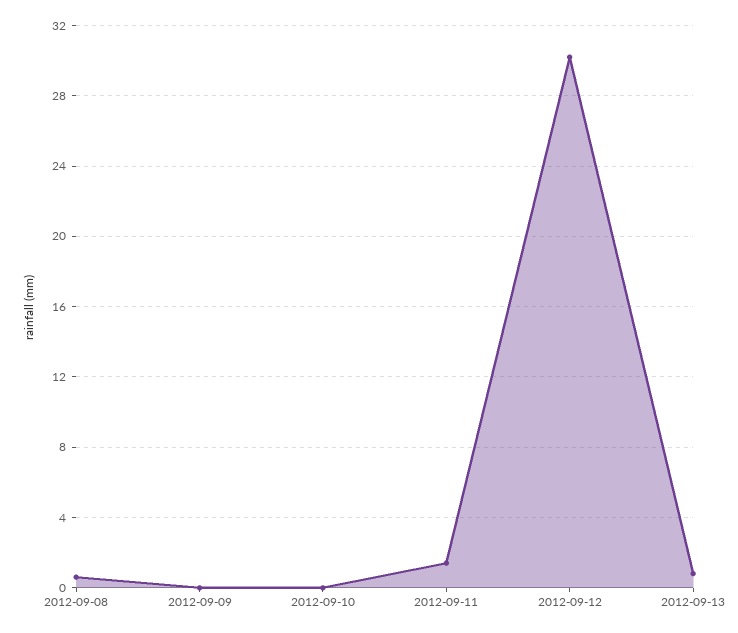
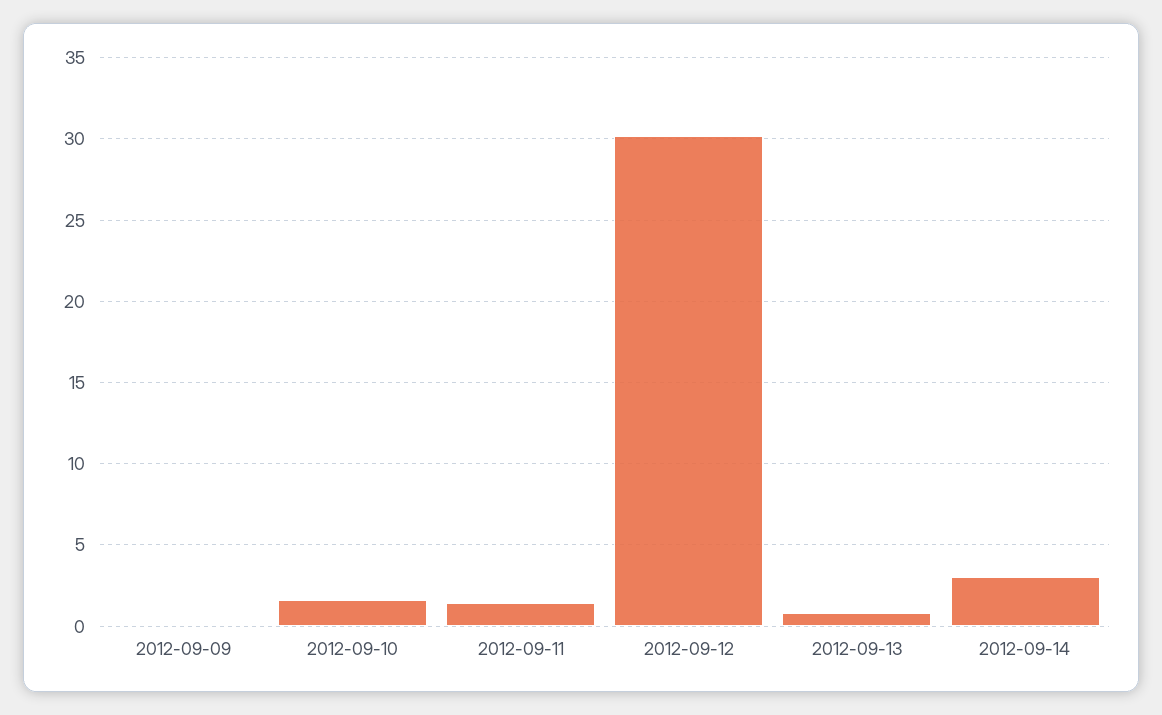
2012-09-08: 0.5 -> none
2012-09-10: 0 -> 1.5
2012-09-14: none -> 3

